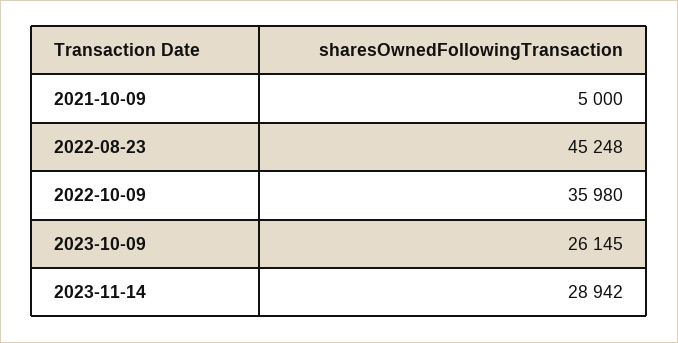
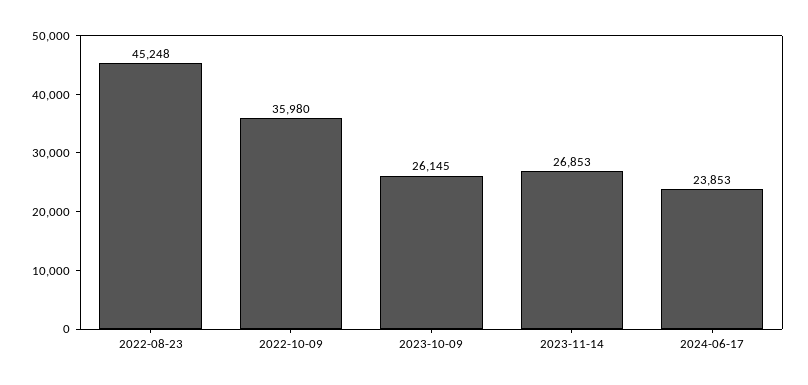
2021-10-09: 5000 -> none
2023-11-14: 28942 -> 26853
2024-06-17: none -> 23853

